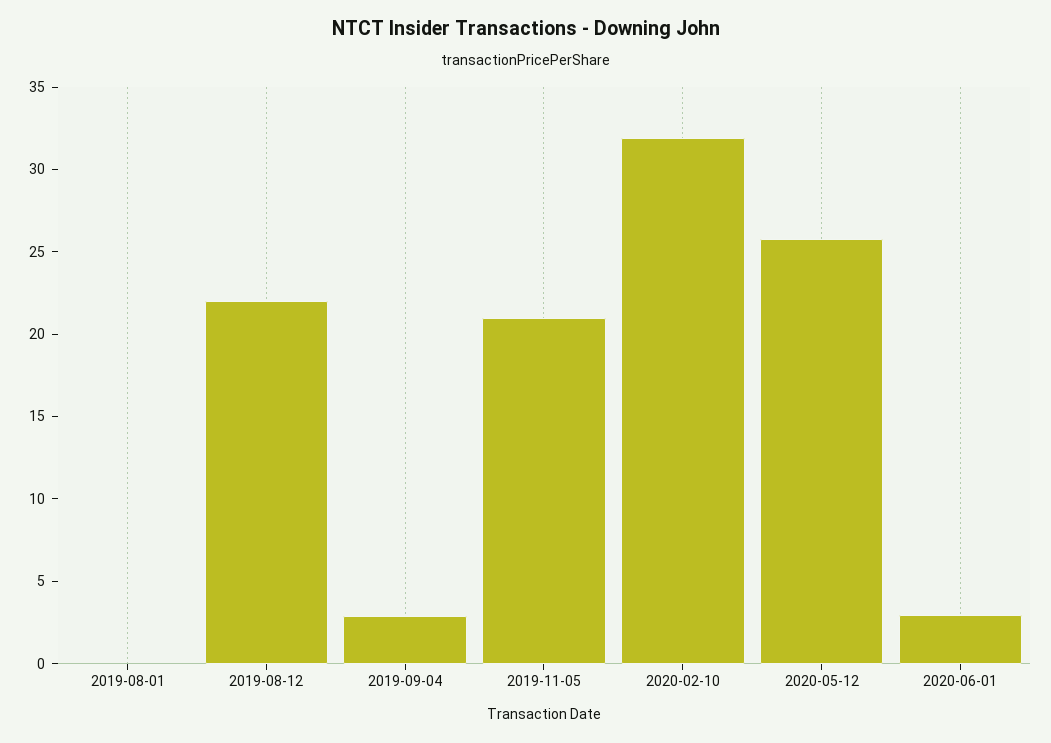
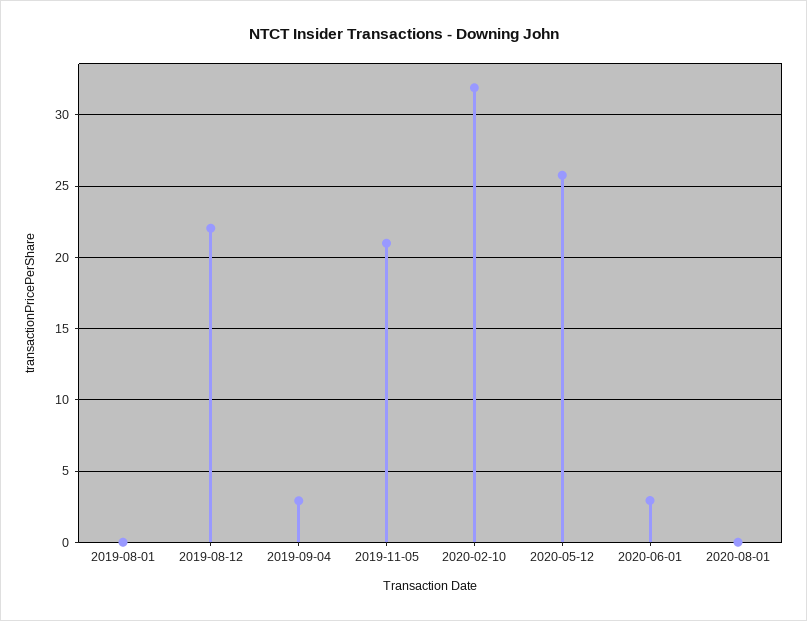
2020-08-01: none -> 0

